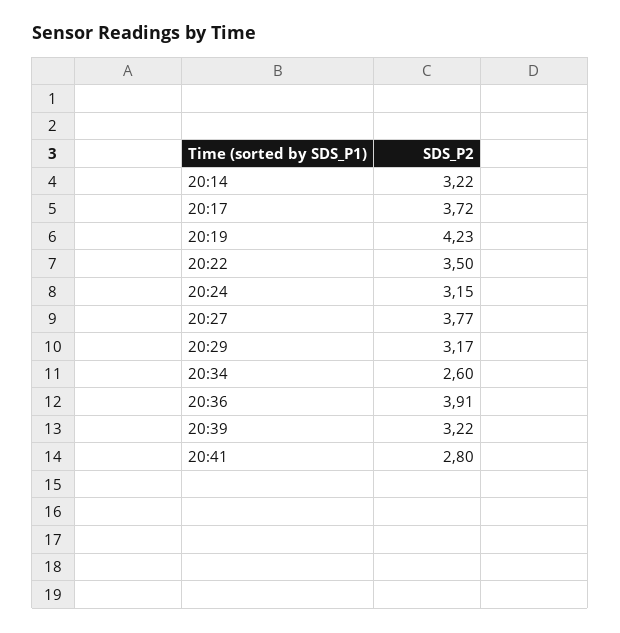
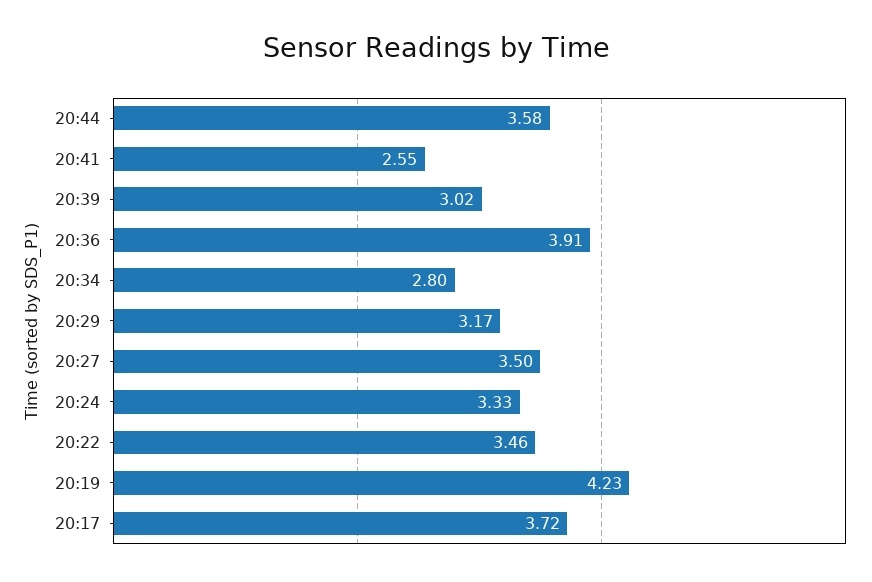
20:14: 3.22 -> none
20:22: 3.5 -> 3.46
20:24: 3.15 -> 3.33
20:27: 3.77 -> 3.5
20:34: 2.6 -> 2.8
20:39: 3.22 -> 3.02
20:41: 2.8 -> 2.55
20:44: none -> 3.58

